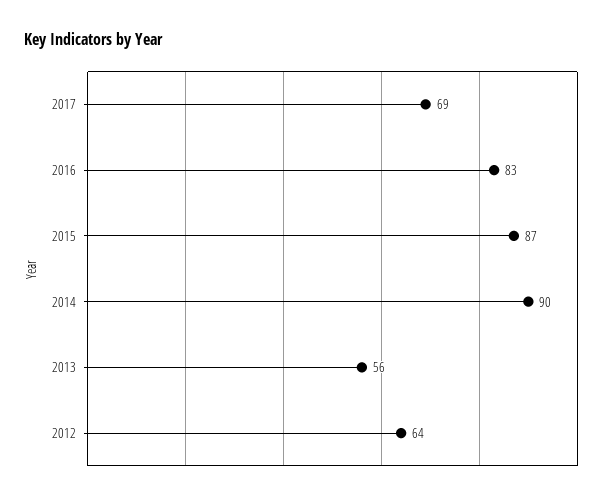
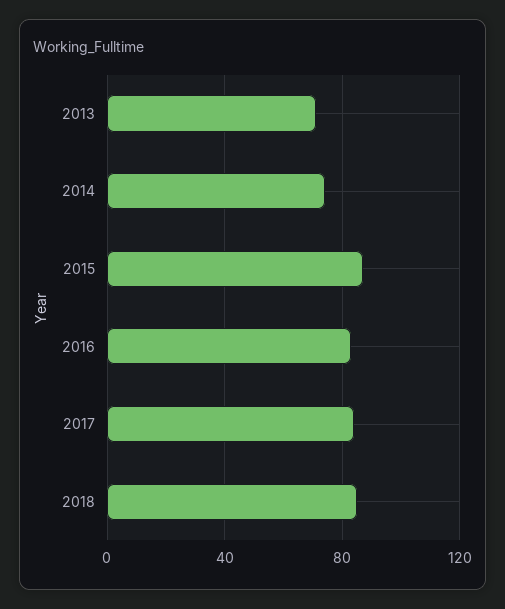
2017: 69 -> 85
2014: 90 -> 75
2013: 56 -> 70
2012: 64 -> none
2018: none -> 85

